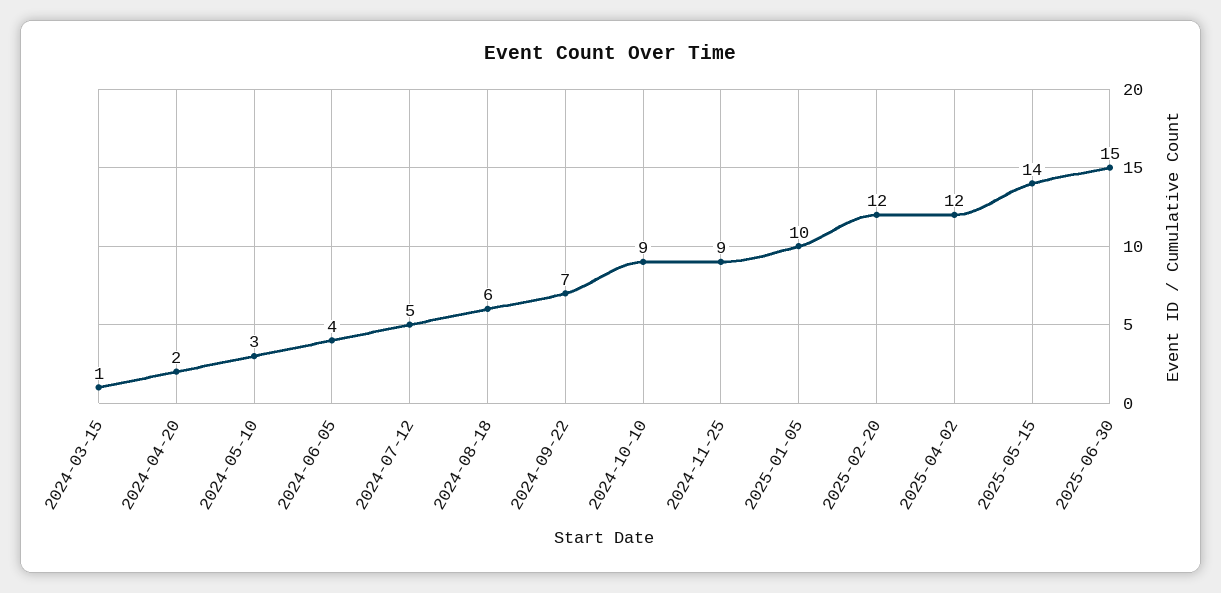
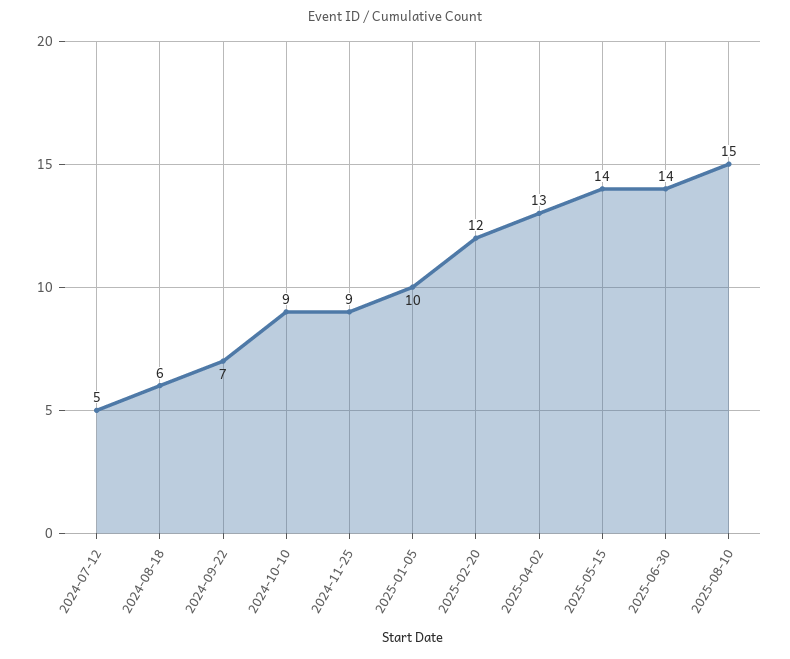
2024-03-15: 1 -> none
2024-04-20: 2 -> none
2024-05-10: 3 -> none
2024-06-05: 4 -> none
2025-04-02: 12 -> 13
2025-06-30: 15 -> 14
2025-08-10: none -> 15

